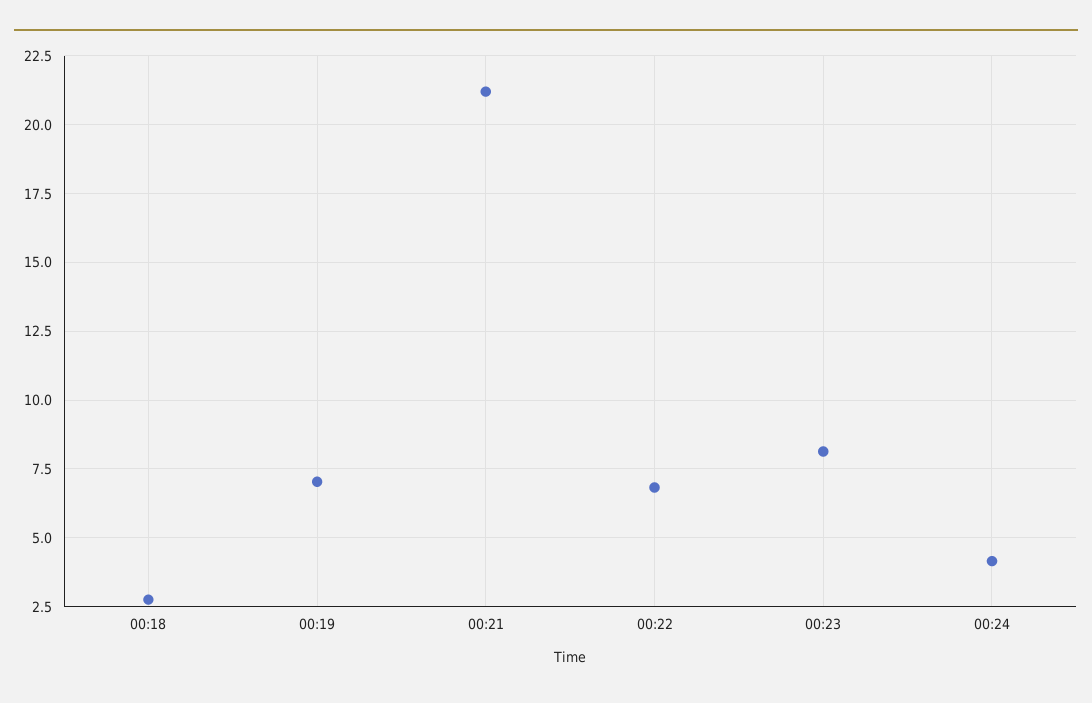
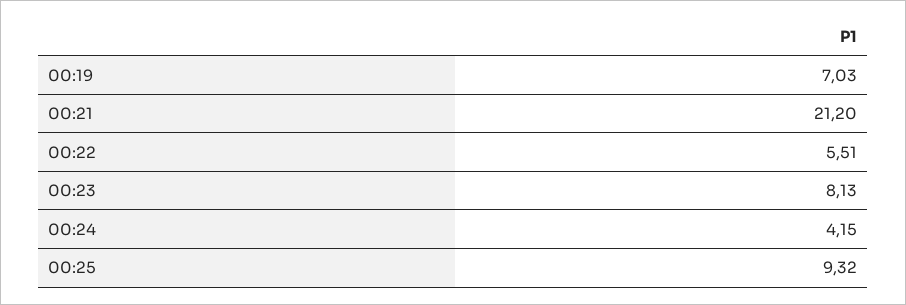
00:18: 2.75 -> none
00:22: 6.75 -> 5.51
00:25: none -> 9.32

